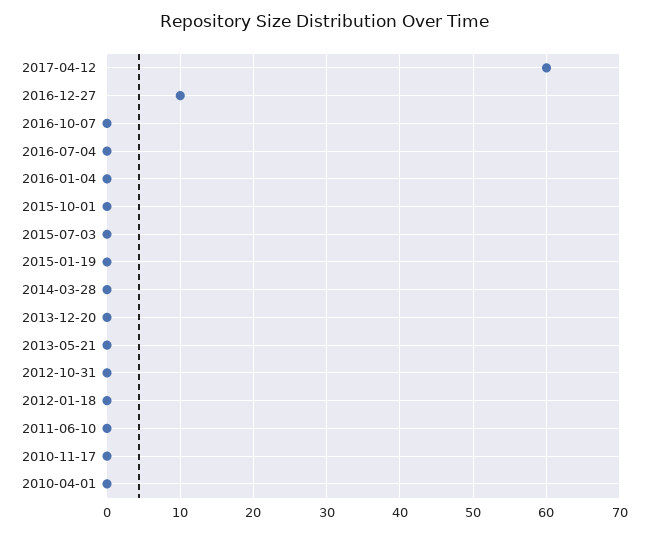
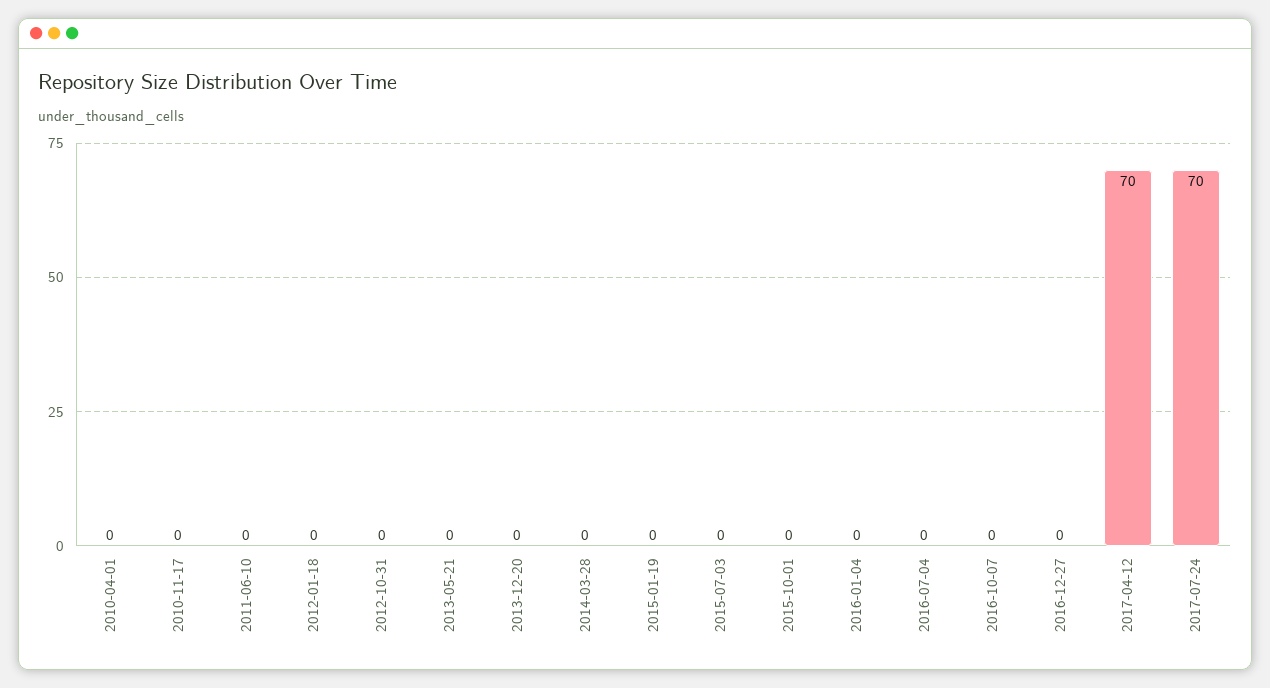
2017-04-12: 60 -> 70
2016-12-27: 10 -> 0
2017-07-24: none -> 70

